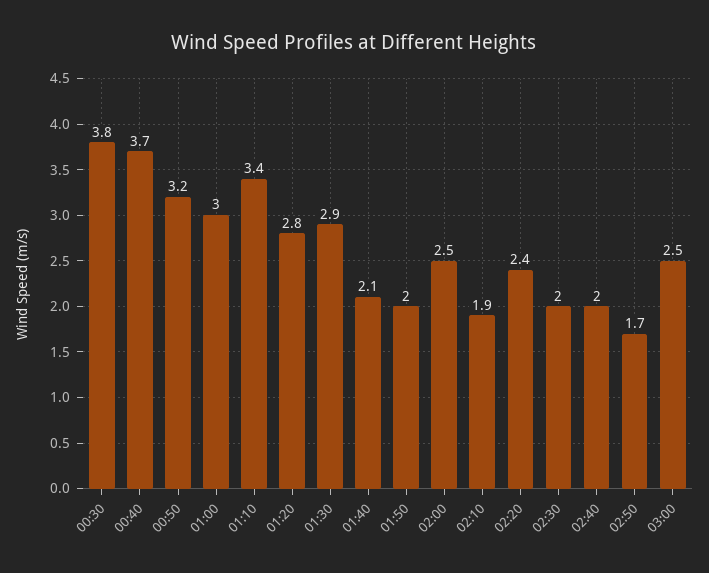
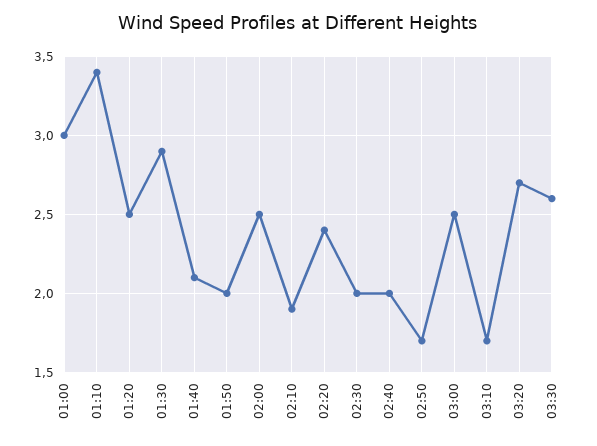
00:30: 3.8 -> none
00:40: 3.7 -> none
00:50: 3.2 -> none
01:20: 2.8 -> 2.5
03:10: none -> 1.7
03:20: none -> 2.7
03:30: none -> 2.6

